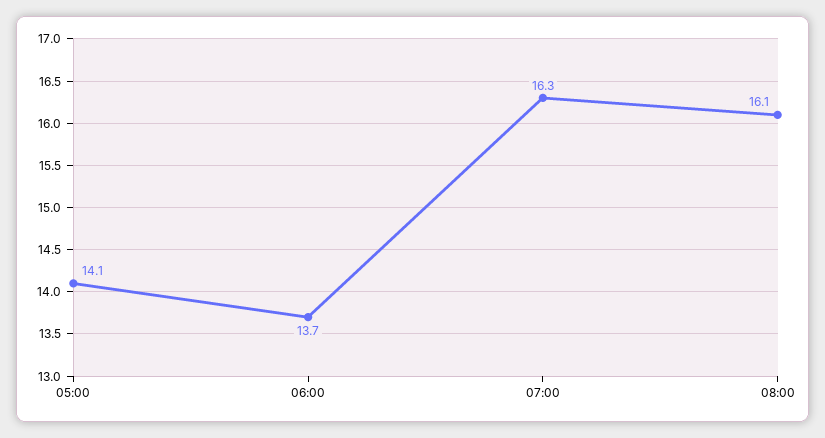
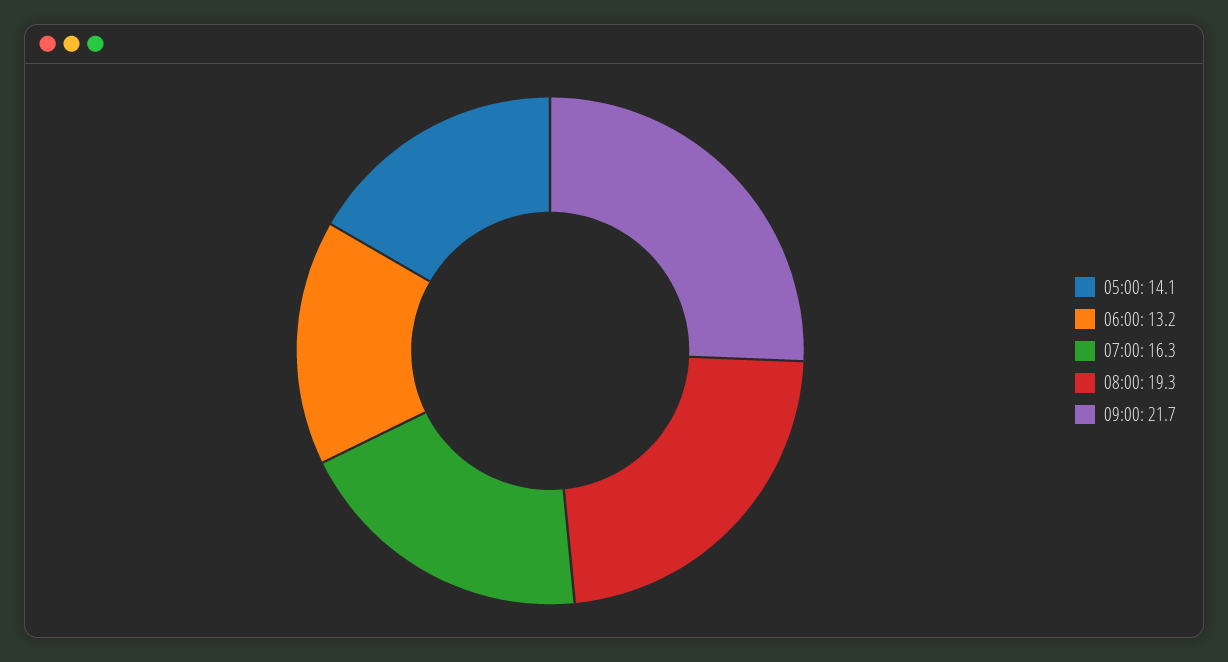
06:00: 13.7 -> 13.2
08:00: 16.1 -> 19.3
09:00: none -> 21.7

